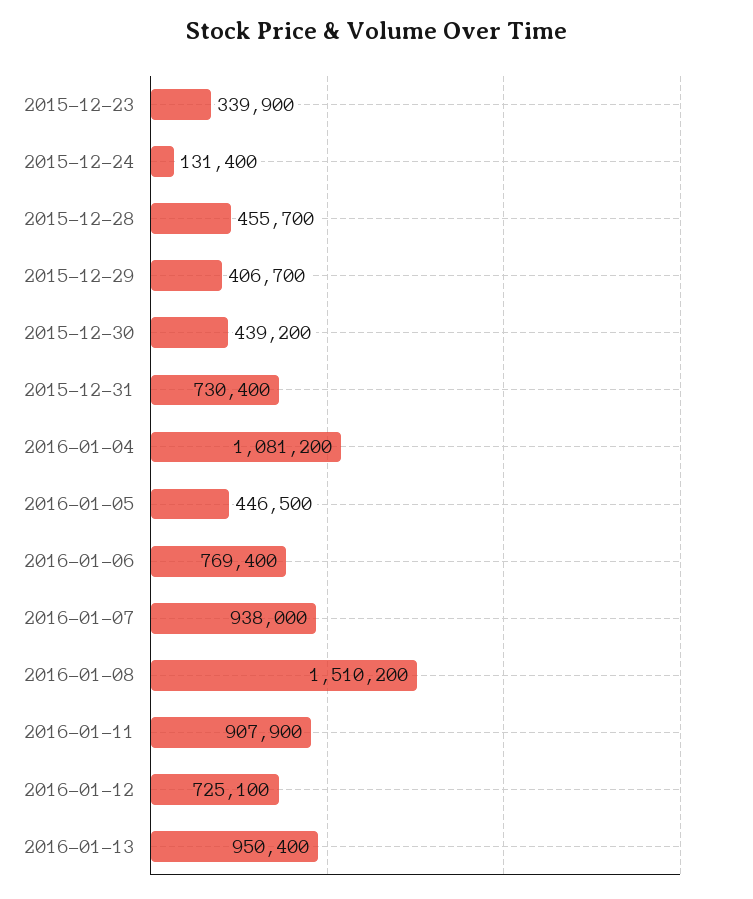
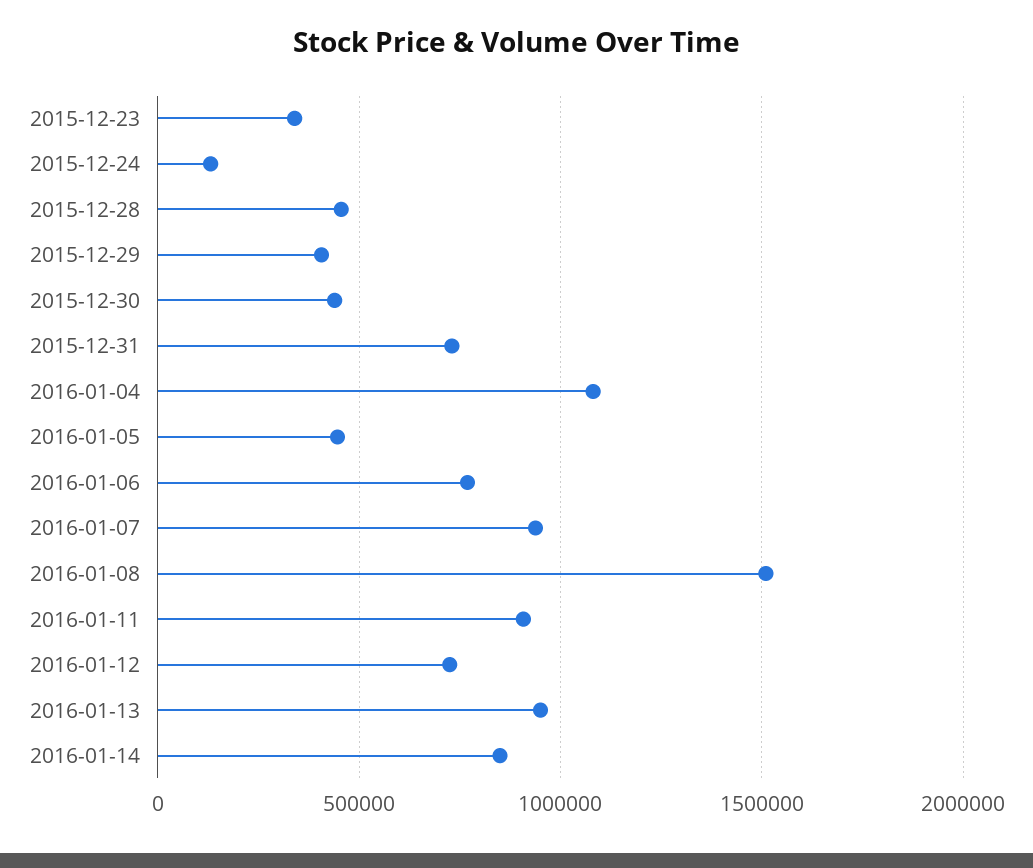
2016-01-14: none -> 850000

